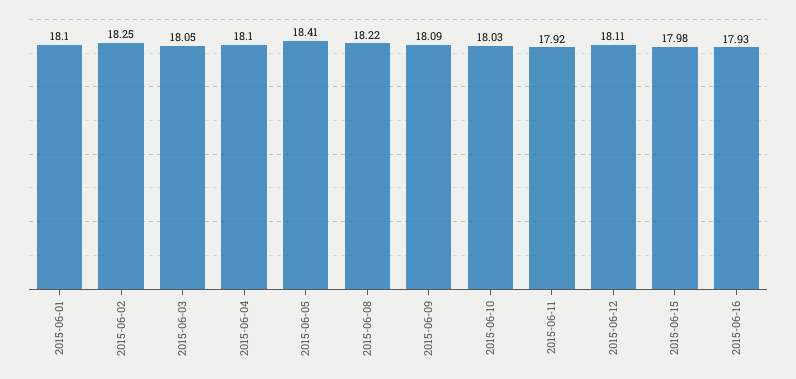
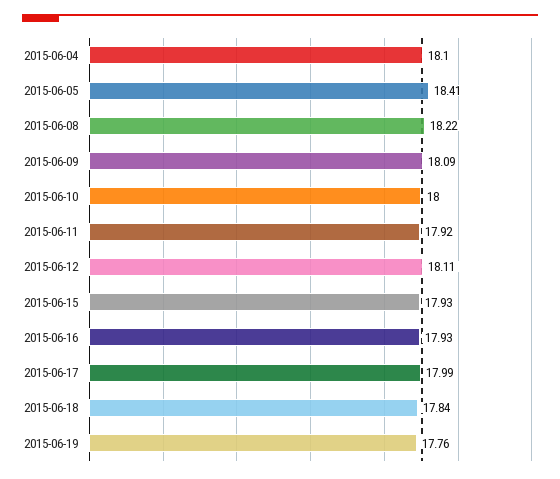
2015-06-01: 18.1 -> none
2015-06-02: 18.25 -> none
2015-06-03: 18.05 -> none
2015-06-10: 18.03 -> 18
2015-06-15: 17.98 -> 17.93
2015-06-17: none -> 17.99
2015-06-18: none -> 17.84
2015-06-19: none -> 17.76

